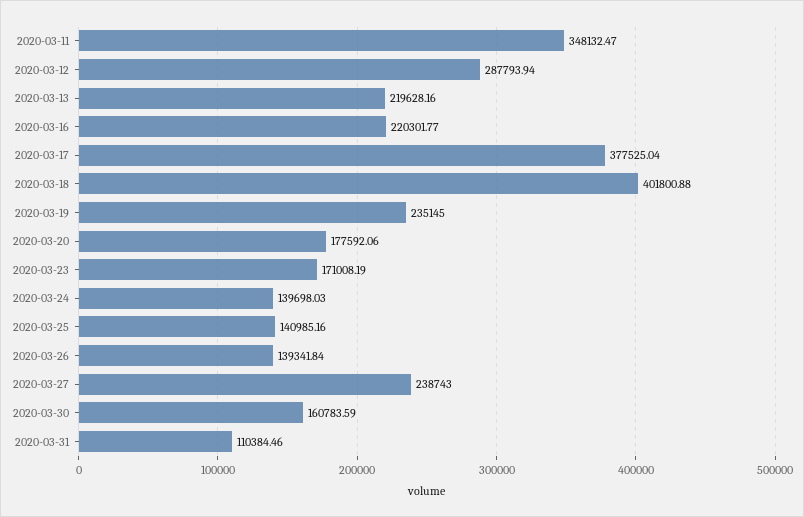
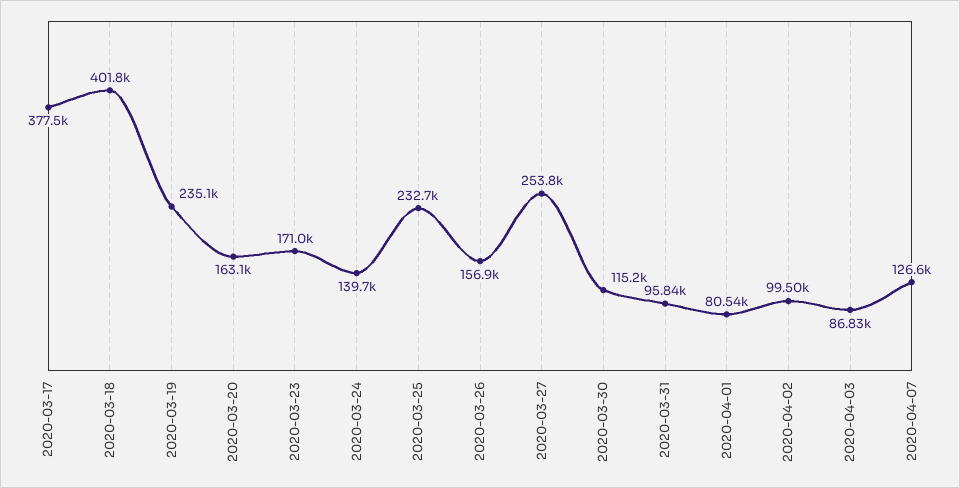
2020-03-11: 348132.47 -> none
2020-03-12: 287793.94 -> none
2020-03-13: 219628.16 -> none
2020-03-16: 220301.77 -> none
2020-03-20: 177592.06 -> 163100
2020-03-25: 140985.16 -> 232700
2020-03-26: 139341.84 -> 156900
2020-03-27: 238743 -> 253800
2020-03-30: 160783.59 -> 115200
2020-03-31: 110384.46 -> 95840
2020-04-01: none -> 80540
2020-04-02: none -> 99500
2020-04-03: none -> 86830
2020-04-07: none -> 126600

